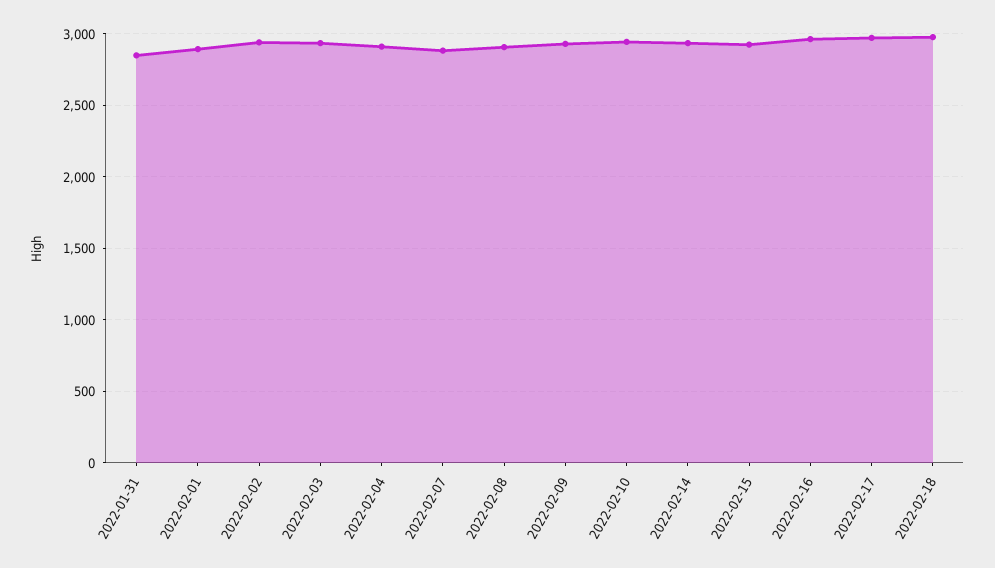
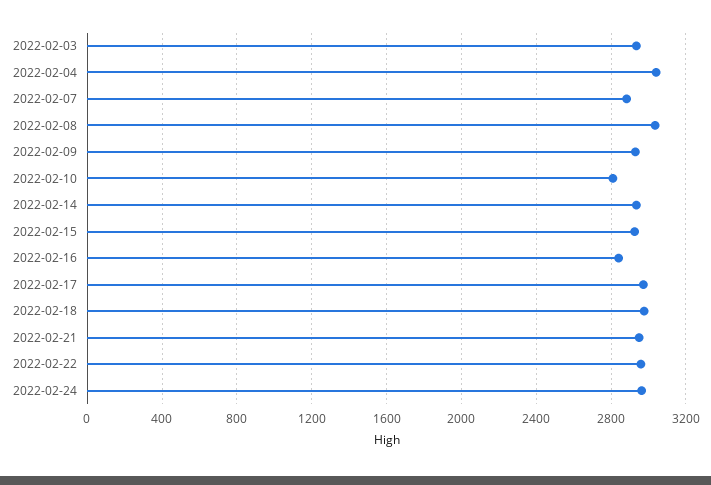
2022-01-31: 2850 -> none
2022-02-01: 2900 -> none
2022-02-02: 2950 -> none
2022-02-04: 2900 -> 3050
2022-02-08: 2900 -> 3050
2022-02-10: 2950 -> 2800
2022-02-16: 2950 -> 2850
2022-02-21: none -> 2950
2022-02-22: none -> 2950
2022-02-24: none -> 2950

